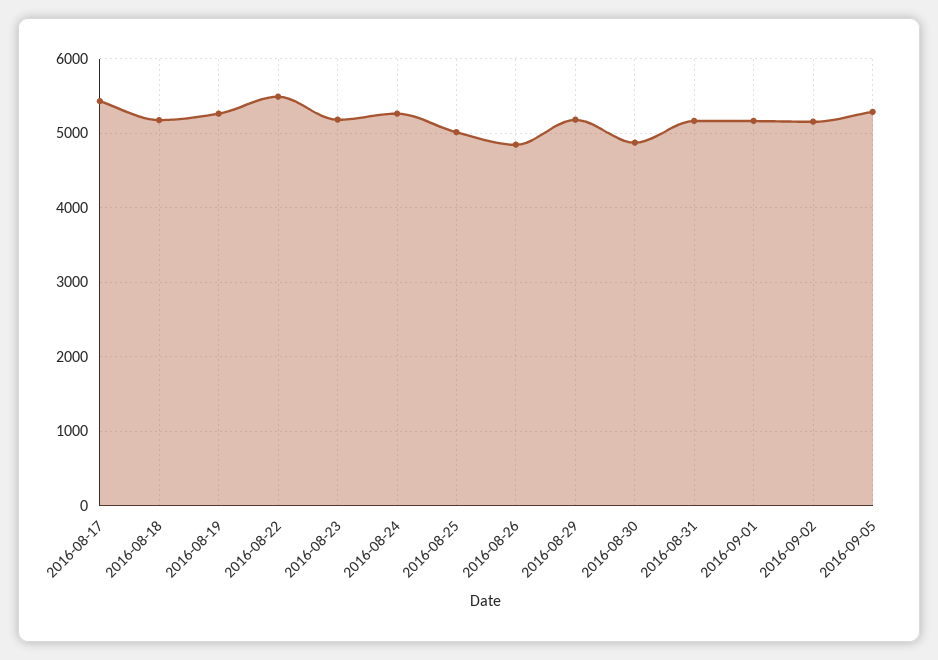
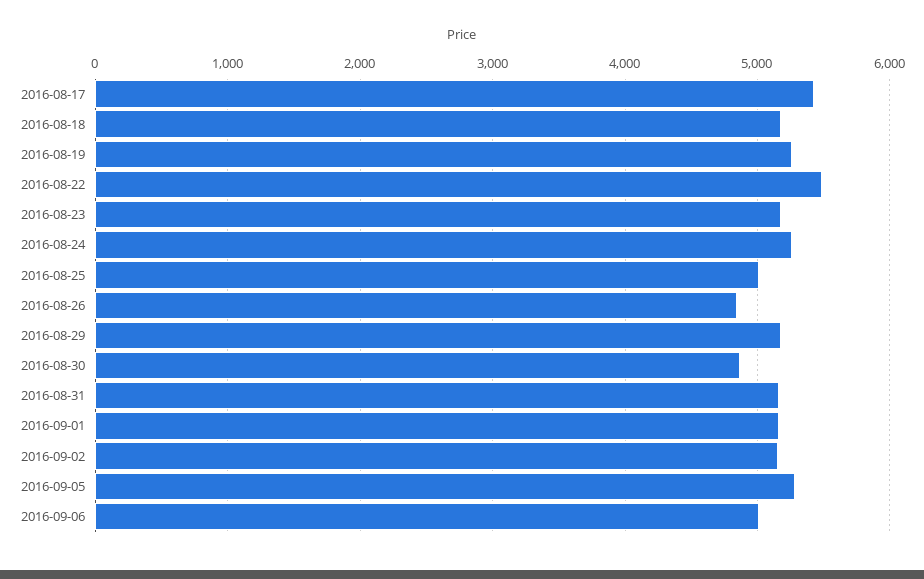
2016-09-06: none -> 5000

